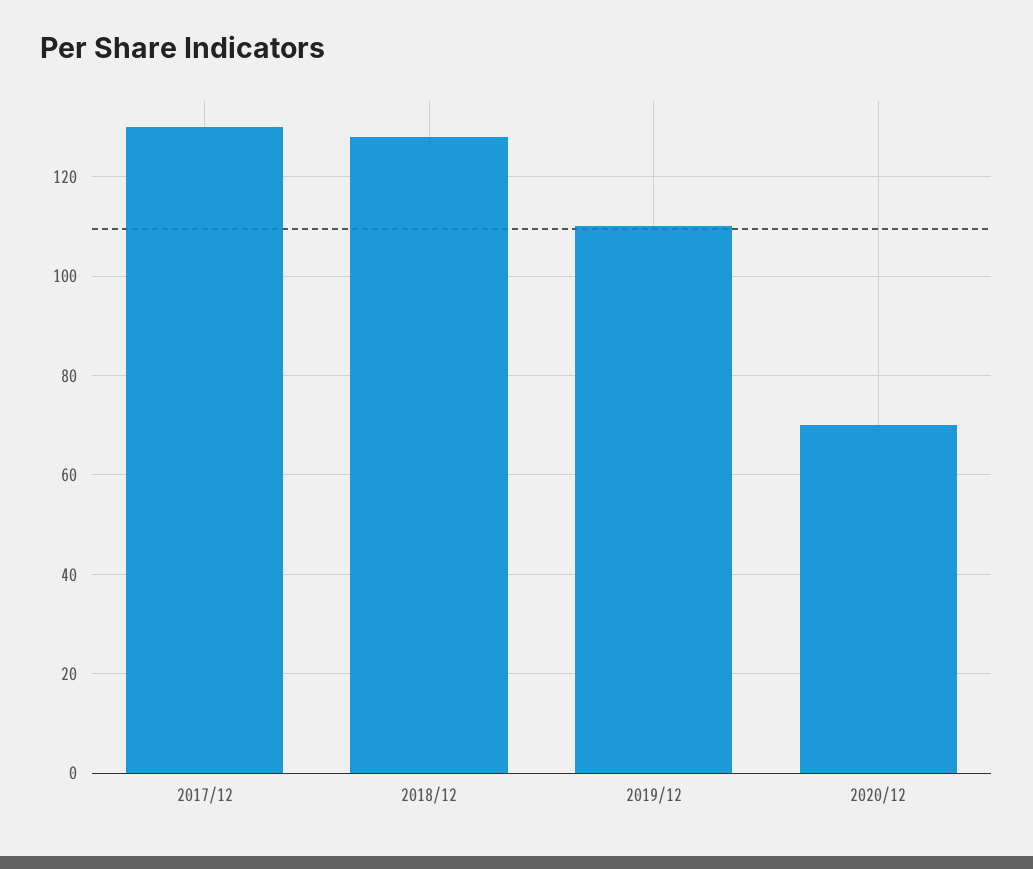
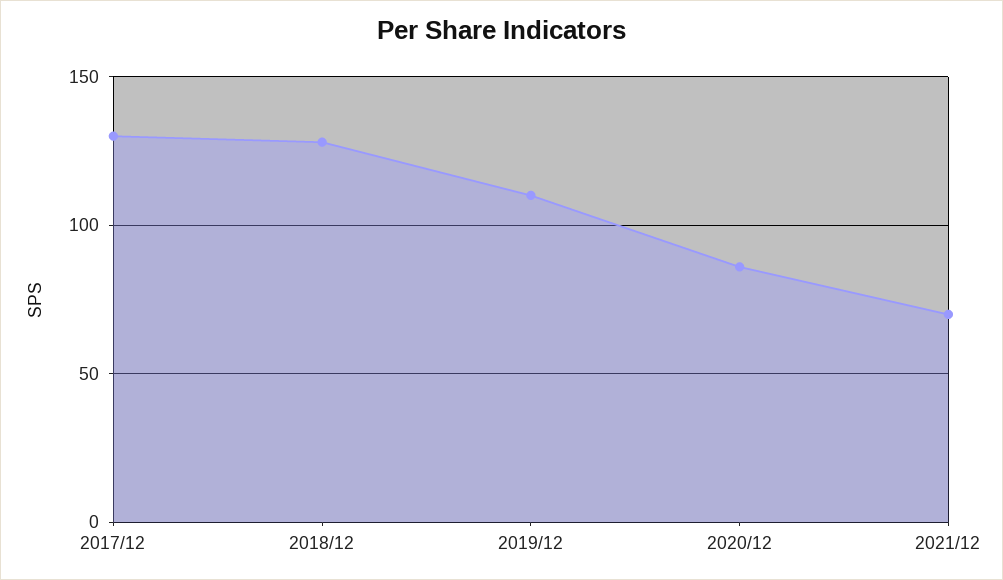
2020/12: 70 -> 85
2021/12: none -> 70

